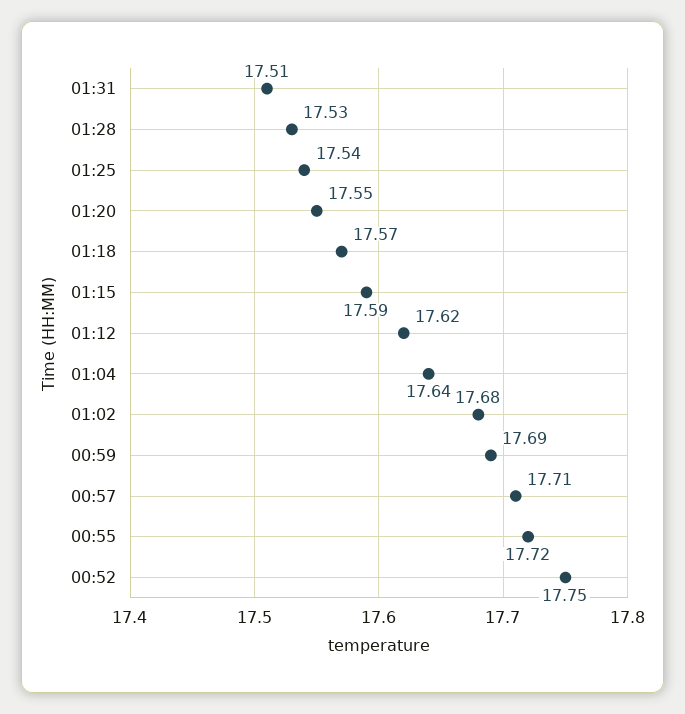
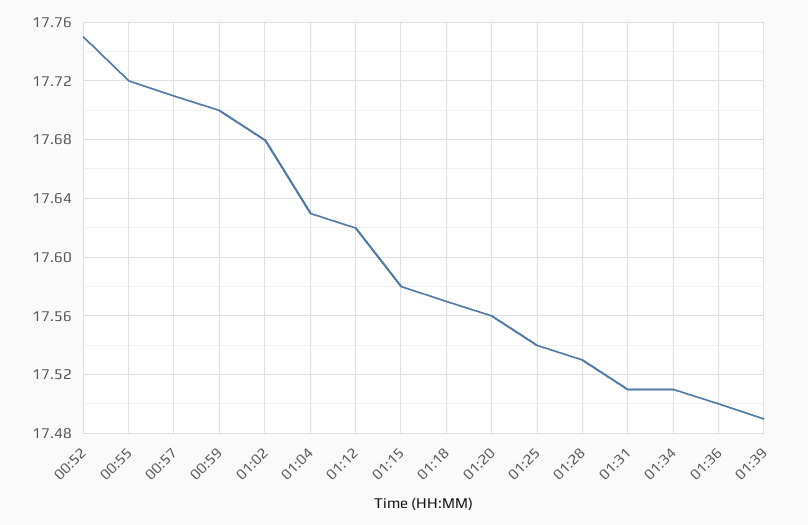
01:20: 17.55 -> 17.56
01:15: 17.59 -> 17.58
01:04: 17.64 -> 17.63
00:59: 17.69 -> 17.7
01:34: none -> 17.51
01:36: none -> 17.5
01:39: none -> 17.49

